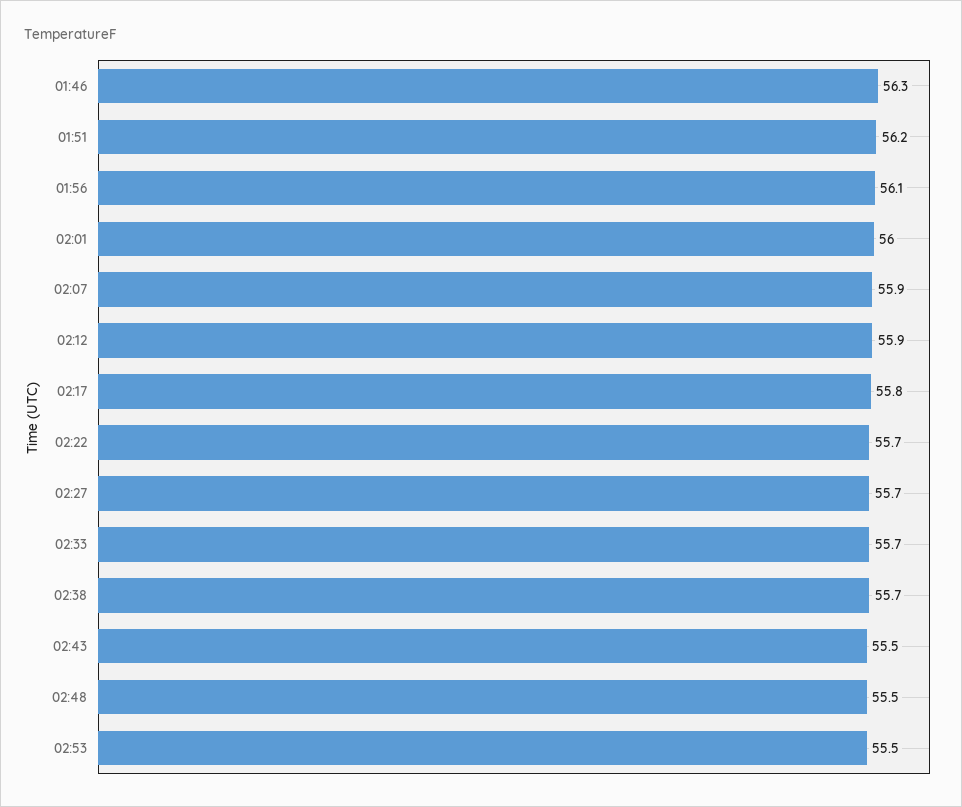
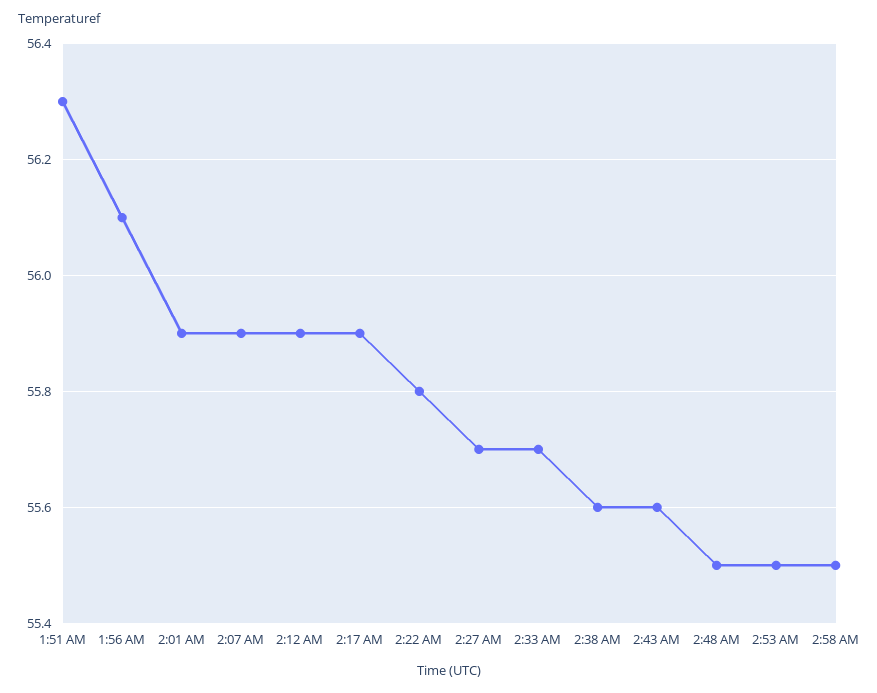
01:46: 56.3 -> none
01:51: 56.2 -> 56.3
02:01: 56 -> 55.9
02:17: 55.8 -> 55.9
02:22: 55.7 -> 55.8
02:38: 55.7 -> 55.6
02:43: 55.5 -> 55.6
2:58 AM: none -> 55.5

